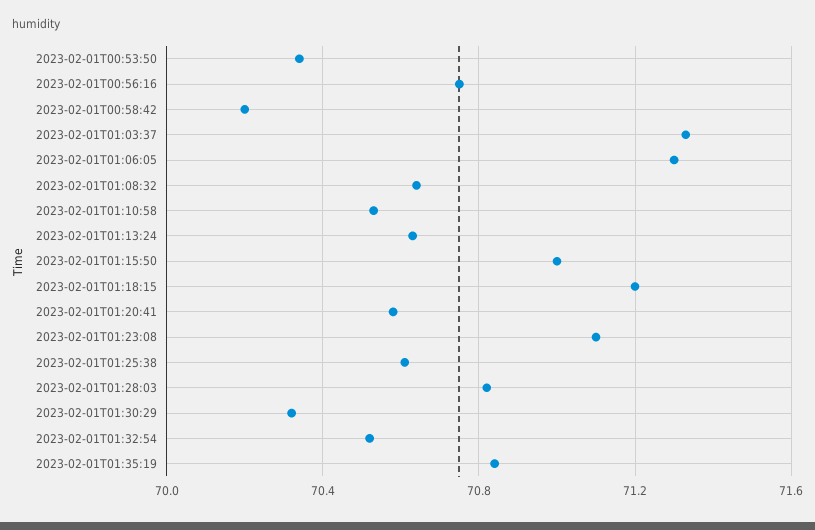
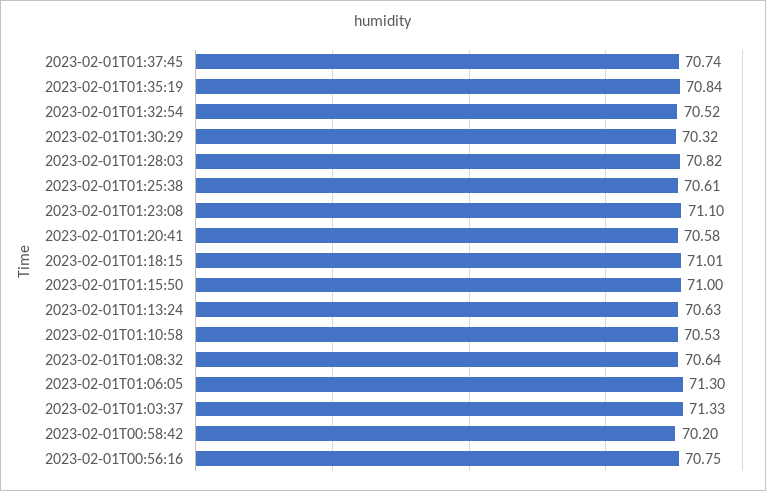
2023-02-01T00:53:50: 70.35 -> none
2023-02-01T01:18:15: 71.2 -> 71.01
2023-02-01T01:37:45: none -> 70.74

